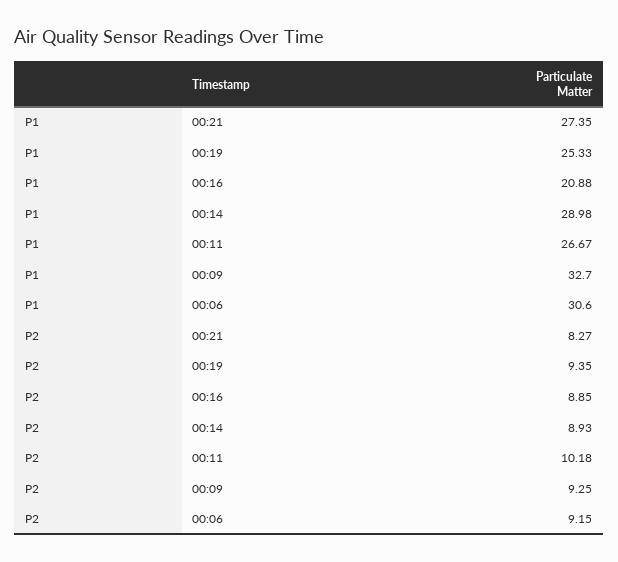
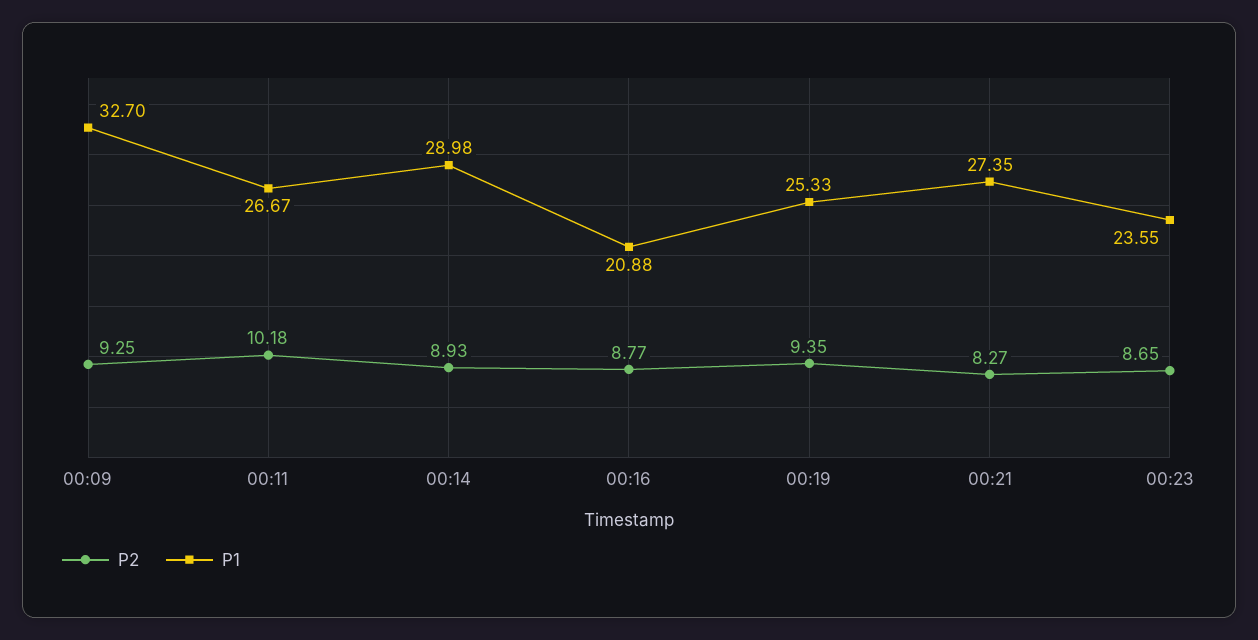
P1, 00:06: 30.6 -> none
P2, 00:16: 8.85 -> 8.77
P2, 00:06: 9.15 -> none
P2, 00:23: none -> 8.65
P1, 00:23: none -> 23.55

